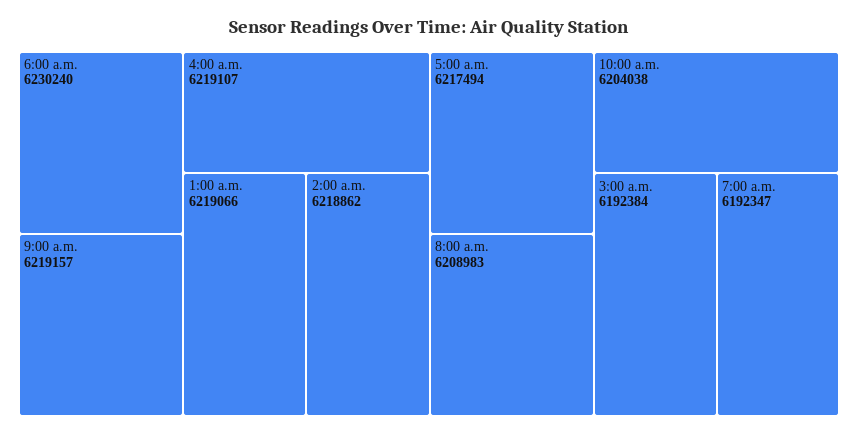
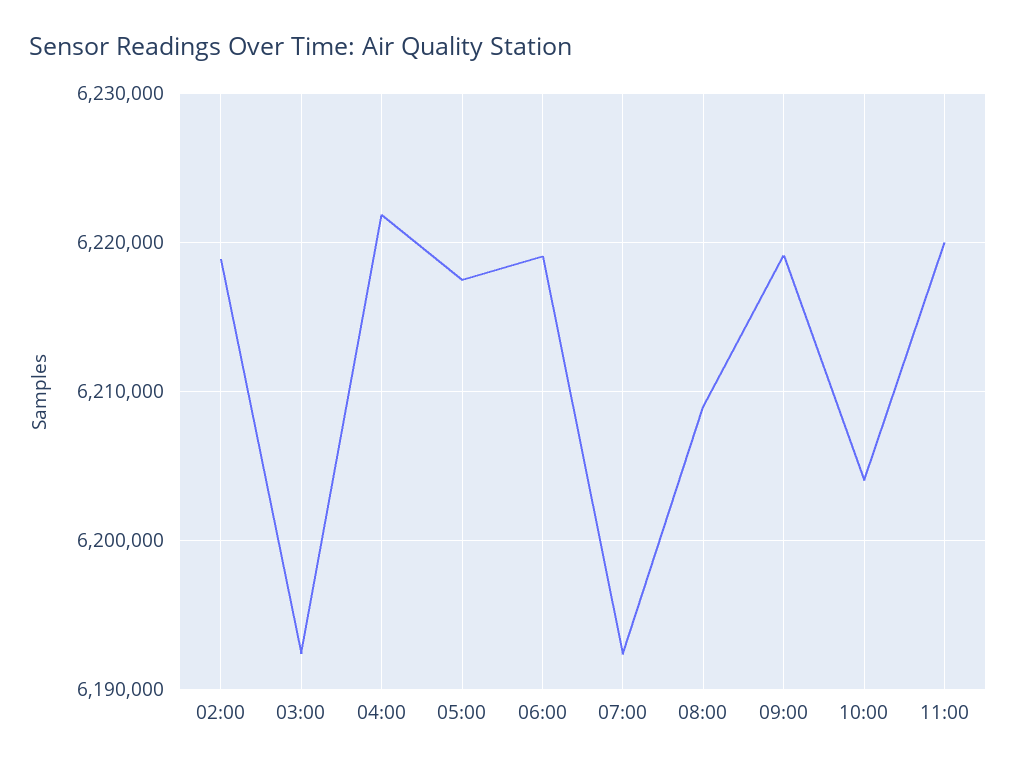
6:00 a.m.: 6230240 -> 6219000
4:00 a.m.: 6219107 -> 6222000
1:00 a.m.: 6219066 -> none
11:00: none -> 6220000

